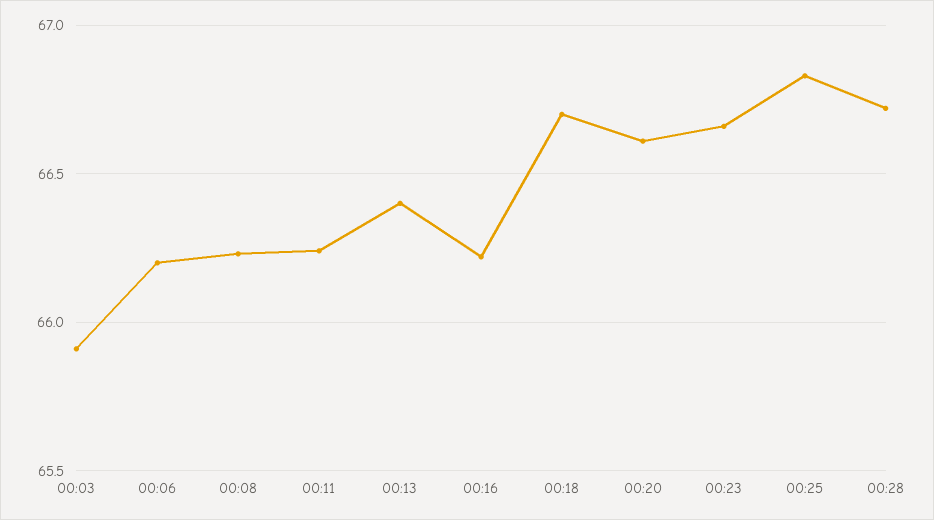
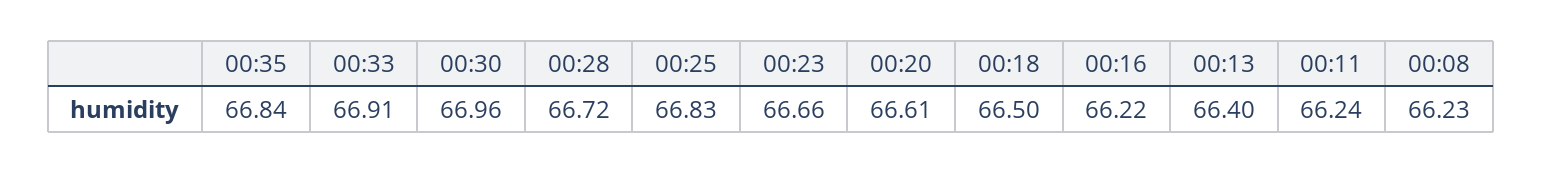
00:03: 65.9 -> none
00:06: 66.2 -> none
00:18: 66.7 -> 66.5
00:35: none -> 66.84
00:33: none -> 66.91
00:30: none -> 66.96

